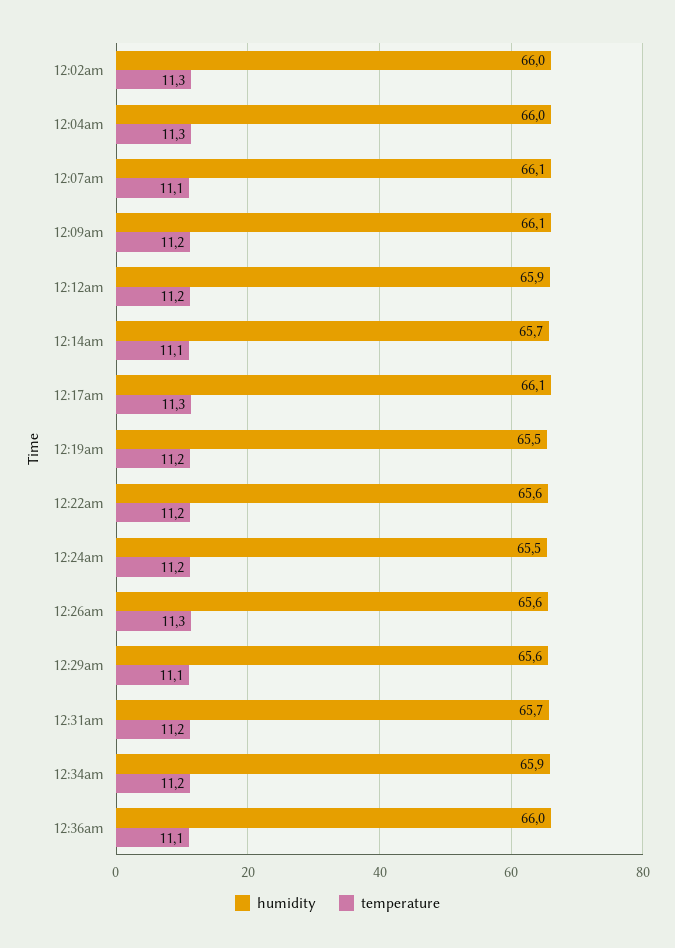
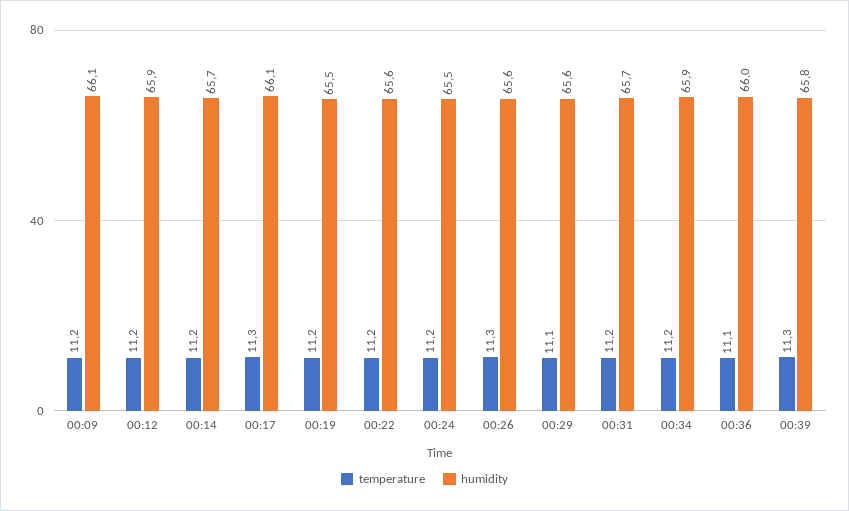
humidity, 12:02am: 66 -> none
temperature, 12:02am: 11.3 -> none
humidity, 12:04am: 66 -> none
temperature, 12:04am: 11.3 -> none
humidity, 12:07am: 66.1 -> none
temperature, 12:07am: 11.1 -> none
temperature, 12:14am: 11.1 -> 11.2
temperature, 00:39: none -> 11.3
humidity, 00:39: none -> 65.8

